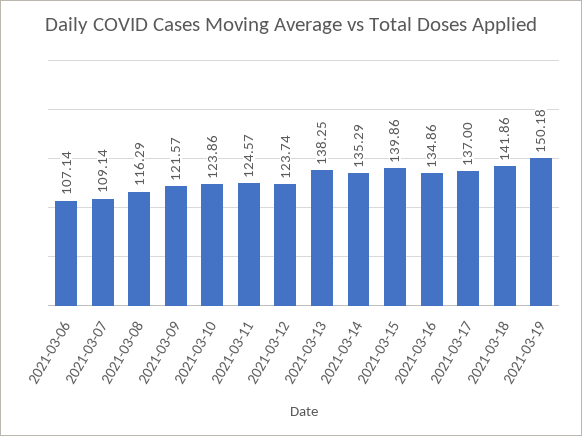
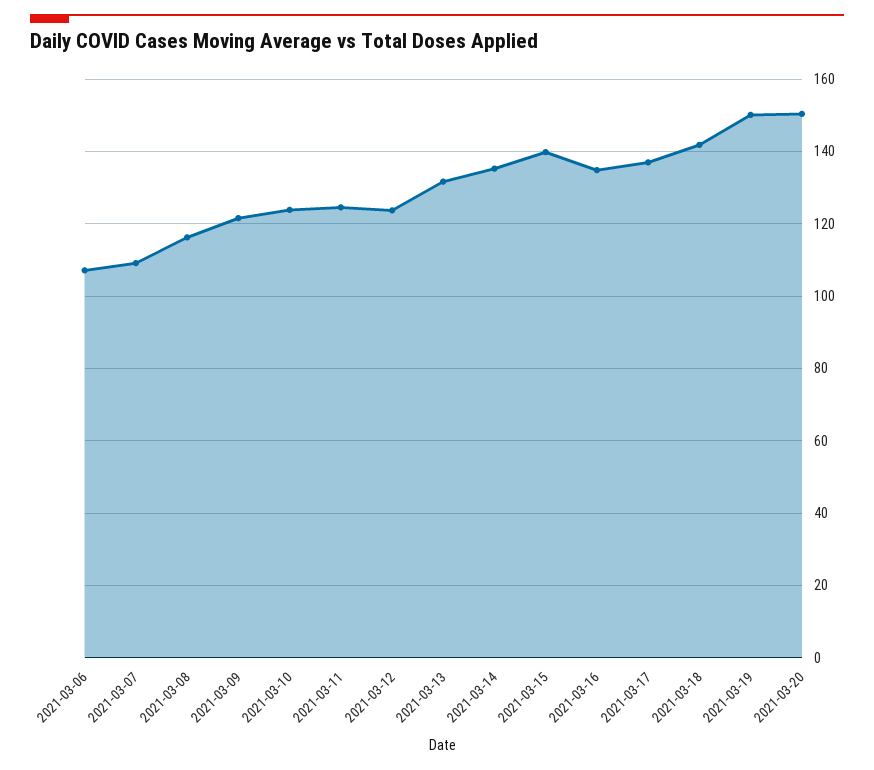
2021-03-13: 138.25 -> 132
2021-03-20: none -> 150

